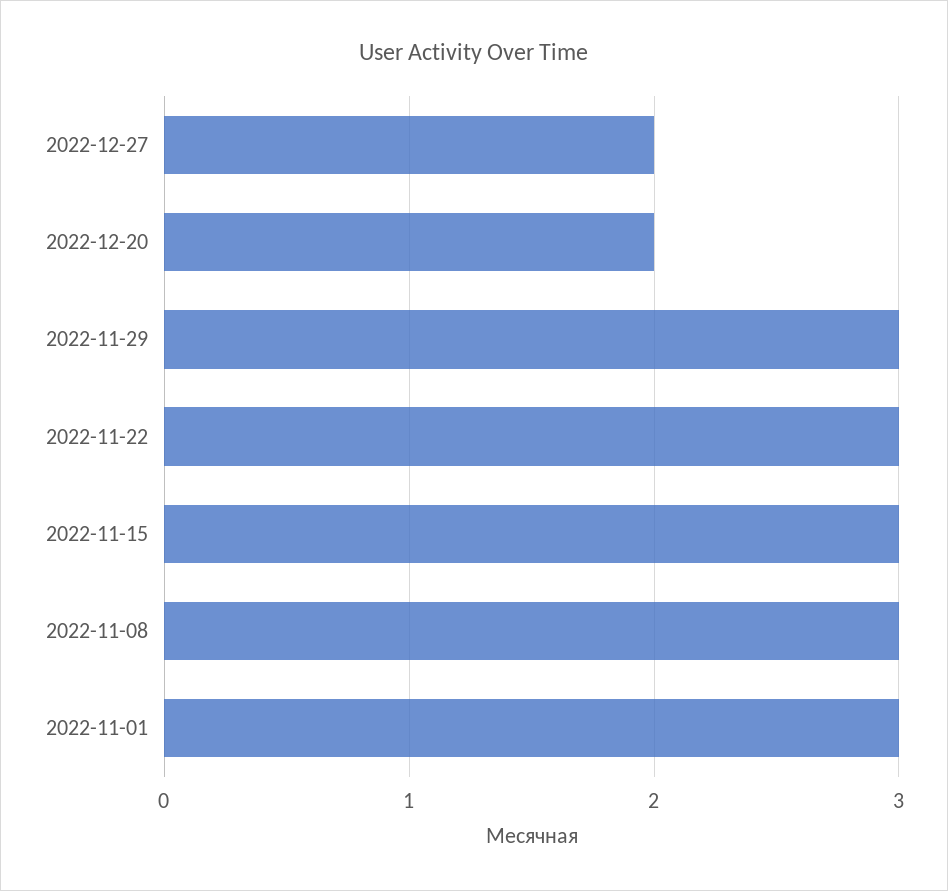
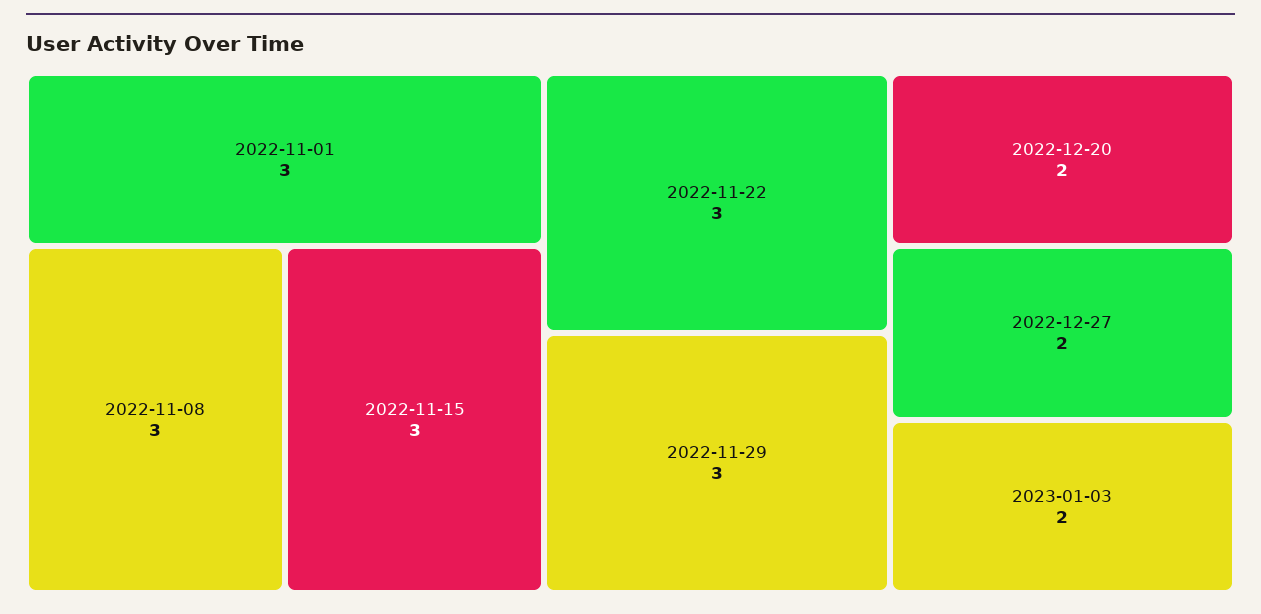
2023-01-03: none -> 2

